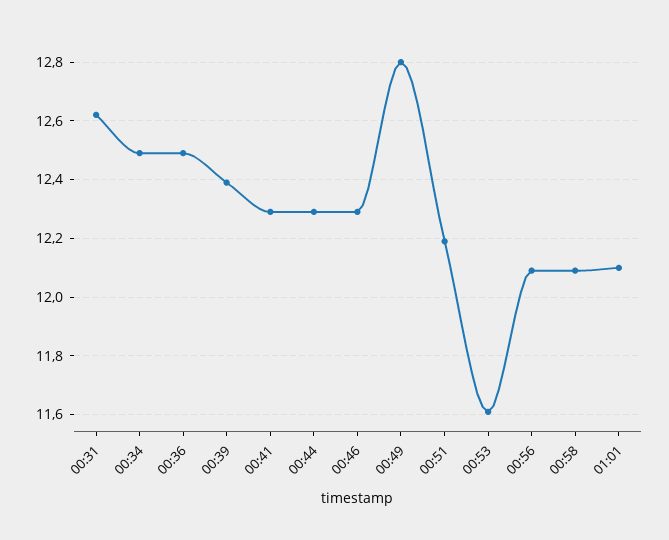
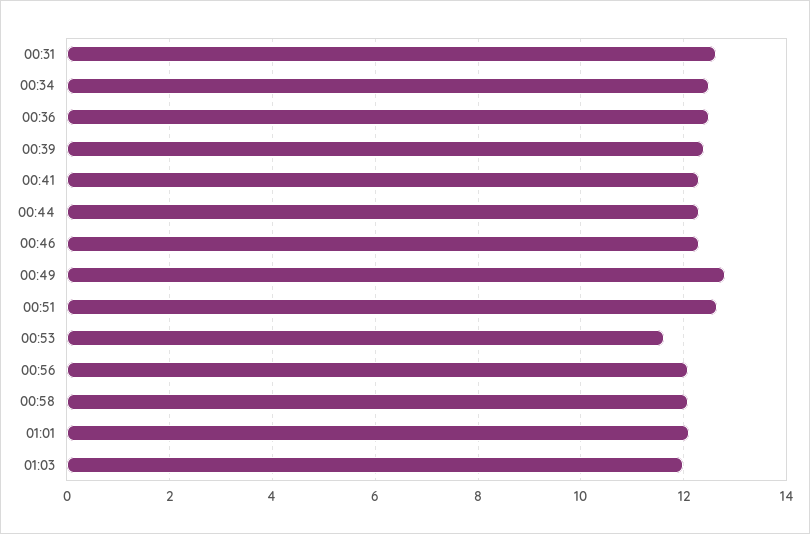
00:51: 12.2 -> 12.6
01:03: none -> 12

